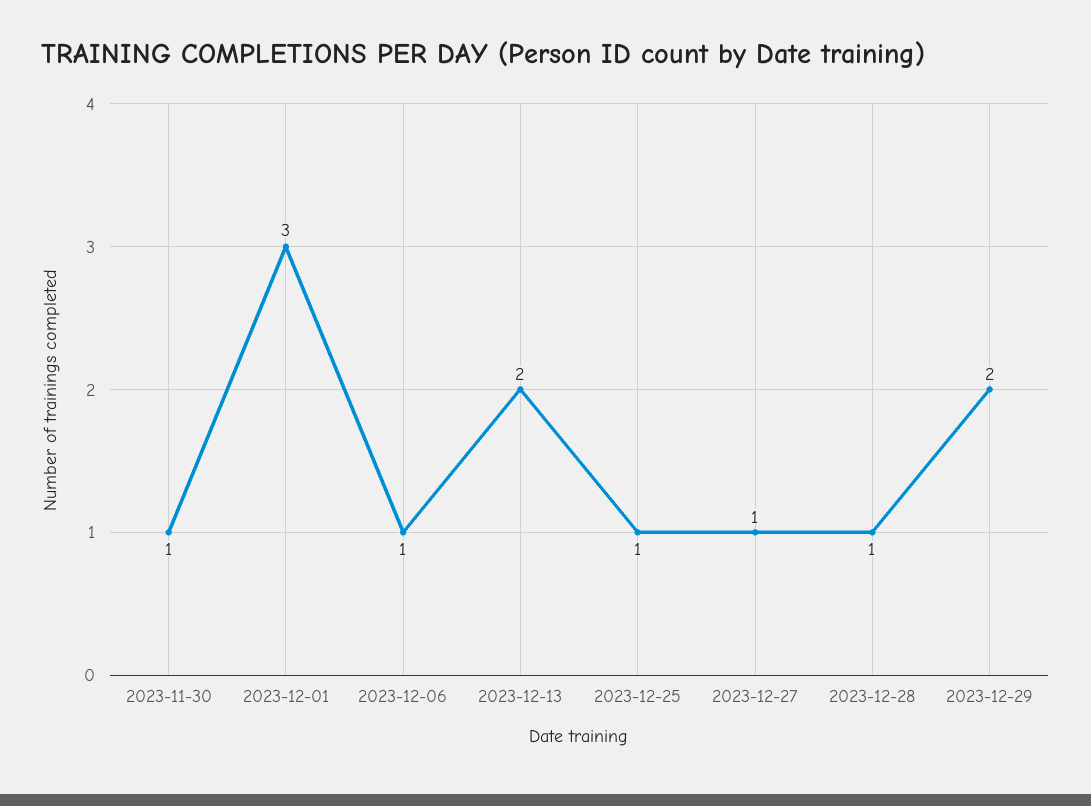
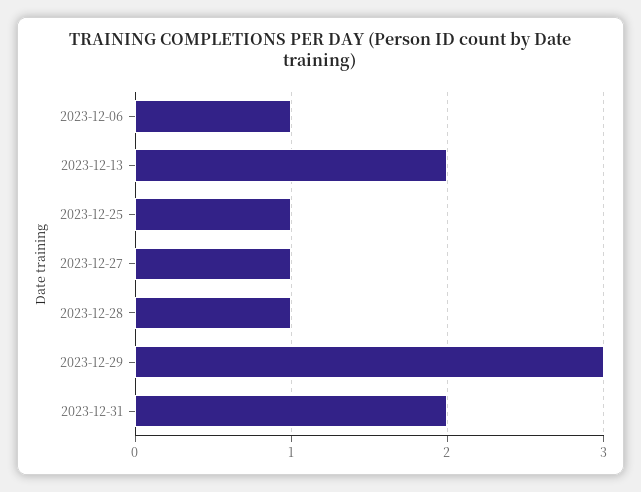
2023-11-30: 1 -> none
2023-12-01: 3 -> none
2023-12-29: 2 -> 3
2023-12-31: none -> 2

